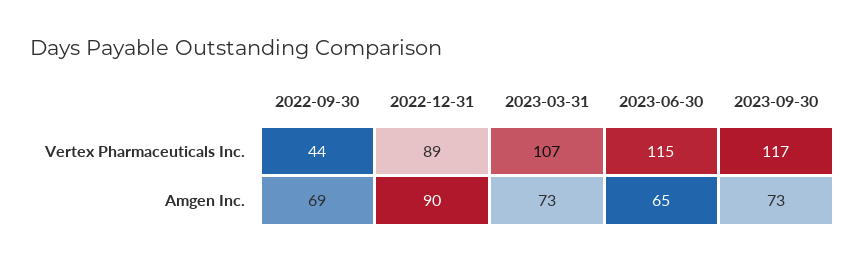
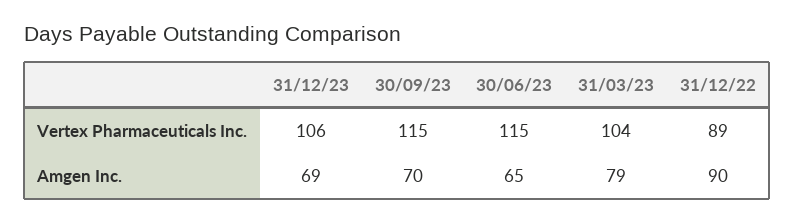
2022-09-30, Vertex Pharmaceuticals Inc.: 44 -> none
2023-03-31, Vertex Pharmaceuticals Inc.: 107 -> 104
2023-09-30, Vertex Pharmaceuticals Inc.: 117 -> 115
2022-09-30, Amgen Inc.: 69 -> none
2023-03-31, Amgen Inc.: 73 -> 79
2023-09-30, Amgen Inc.: 73 -> 70
31/12/23, Vertex Pharmaceuticals Inc.: none -> 106
31/12/23, Amgen Inc.: none -> 69

